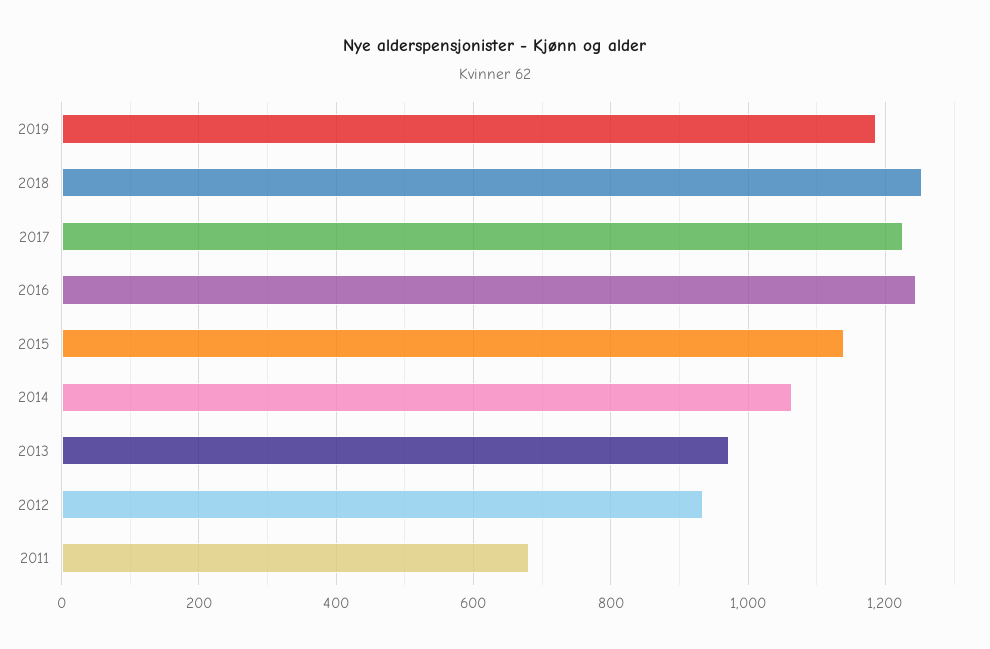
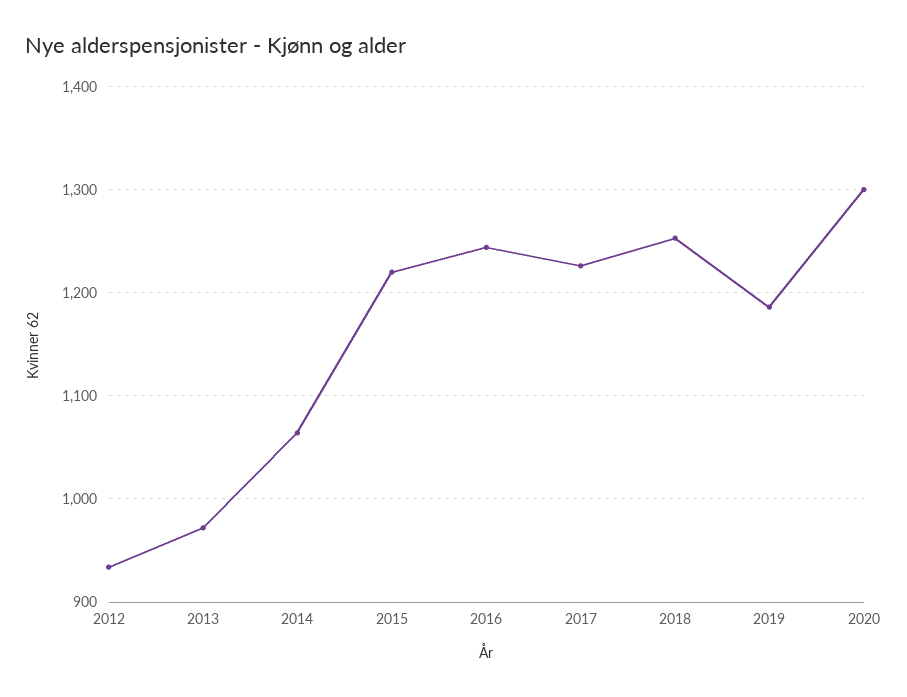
2015: 1140 -> 1220
2011: 680 -> none
2020: none -> 1300

